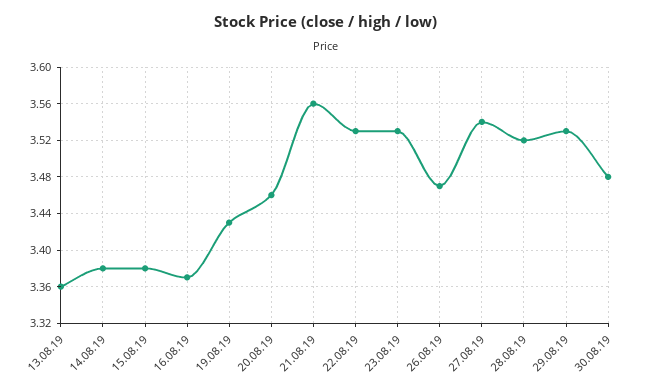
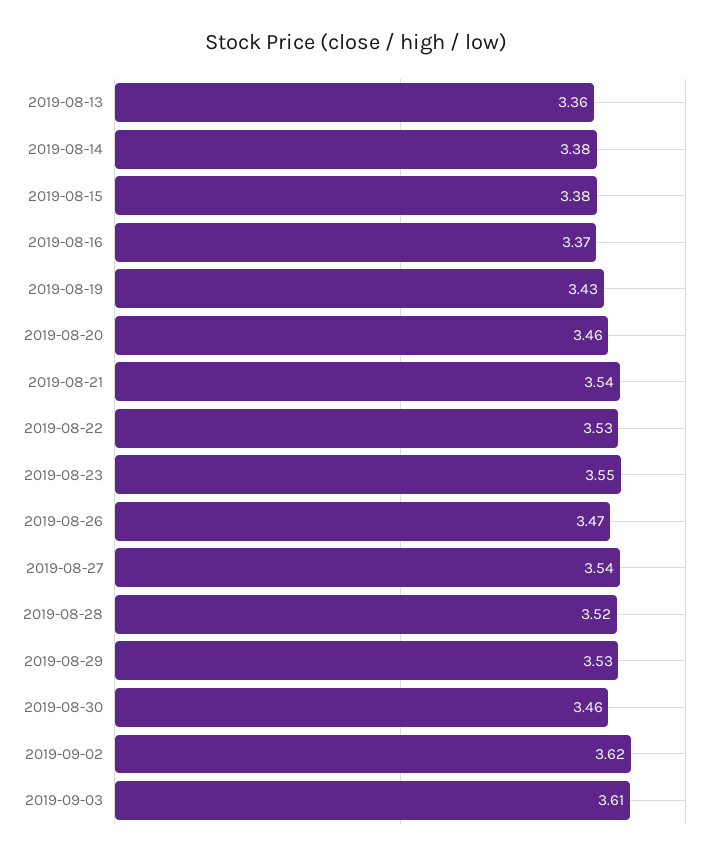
21.08.19: 3.56 -> 3.54
23.08.19: 3.53 -> 3.55
30.08.19: 3.48 -> 3.46
2019-09-02: none -> 3.62
2019-09-03: none -> 3.61

